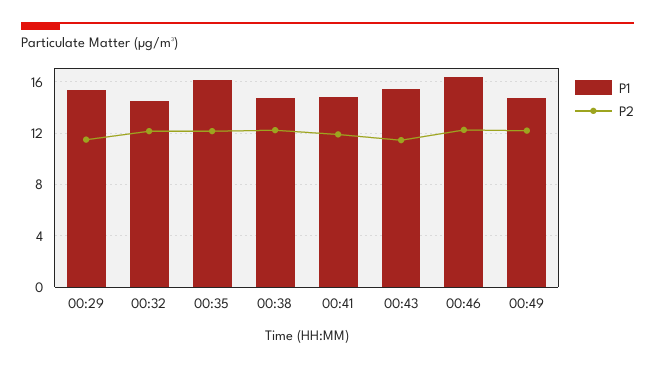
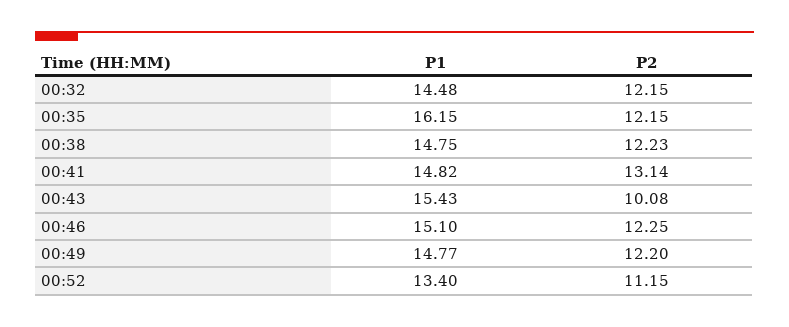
P1, 00:29: 15.5 -> none
P2, 00:29: 11.5 -> none
P2, 00:41: 12 -> 13.14
P2, 00:43: 11.5 -> 10.08
P1, 00:46: 16.5 -> 15.1
P1, 00:52: none -> 13.4
P2, 00:52: none -> 11.15

